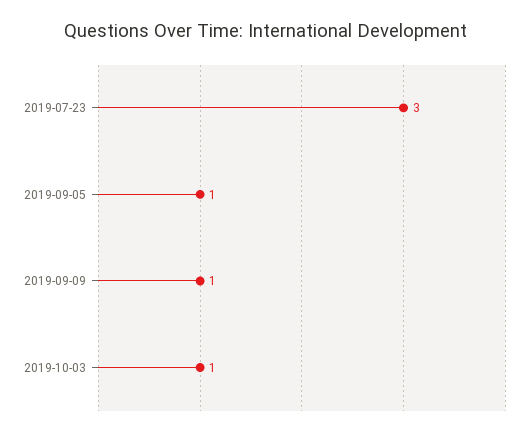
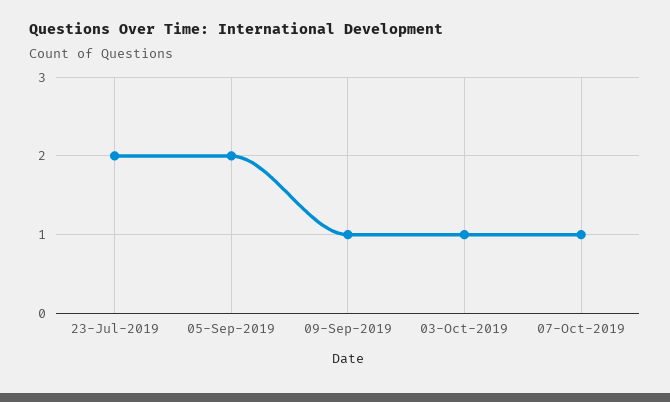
2019-07-23: 3 -> 2
2019-09-05: 1 -> 2
07-Oct-2019: none -> 1

